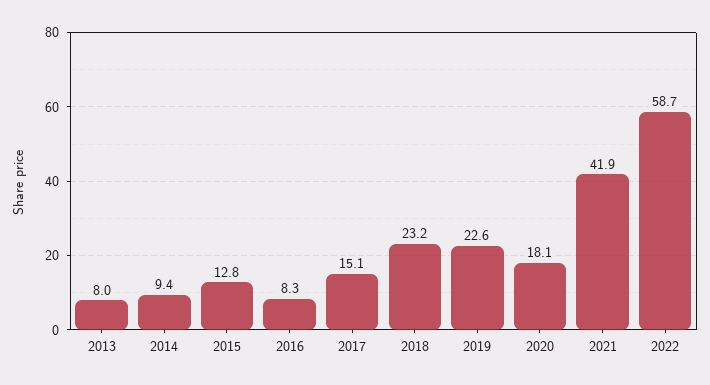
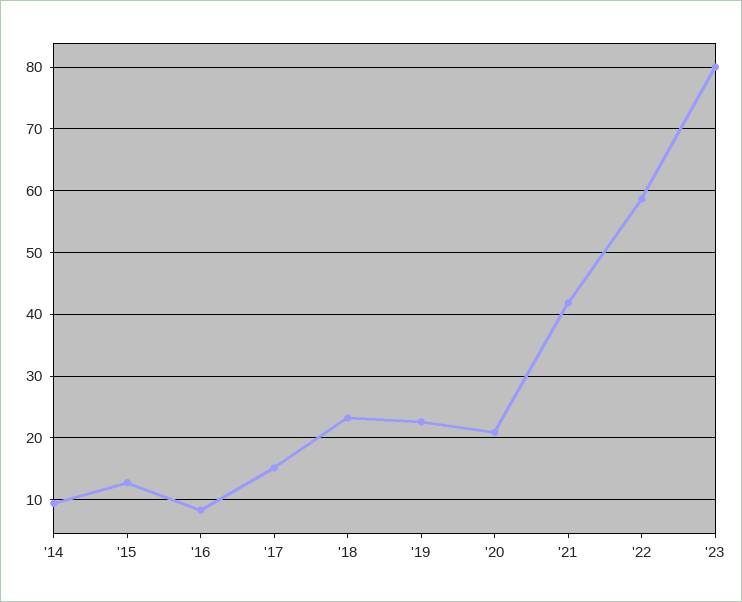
2013: 8 -> none
2020: 18.1 -> 21
'23: none -> 80

